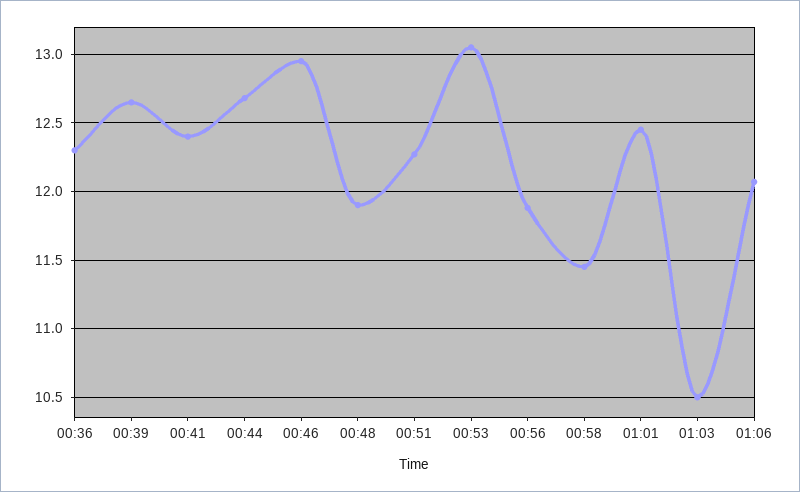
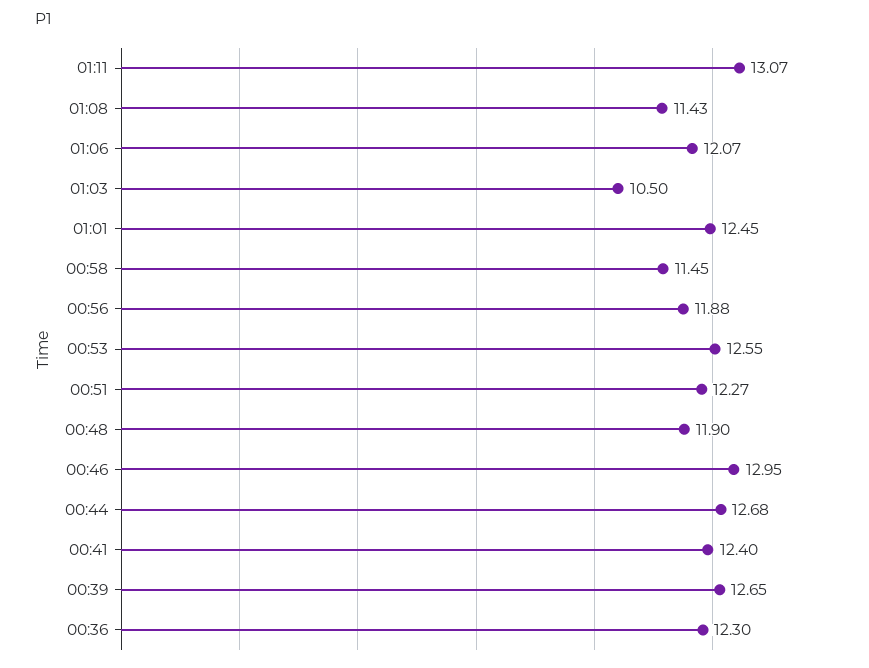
00:53: 13.05 -> 12.55
01:11: none -> 13.07
01:08: none -> 11.43

